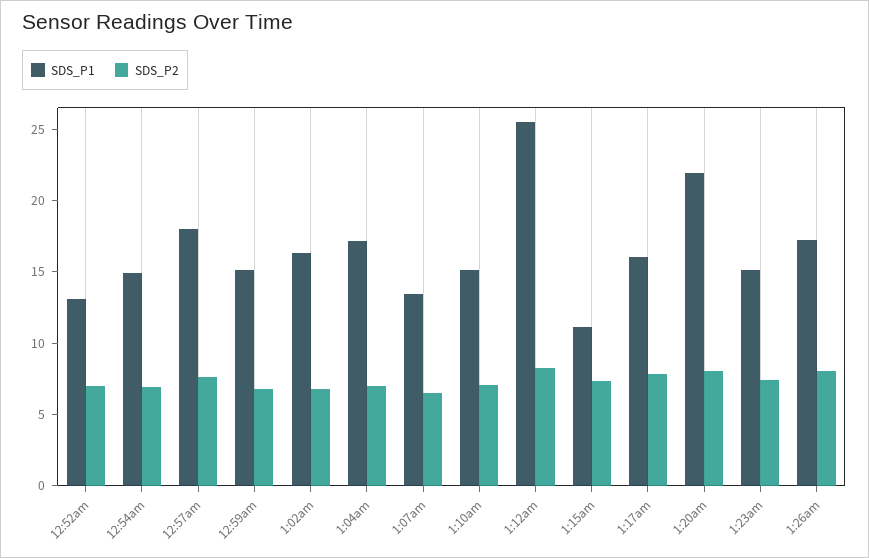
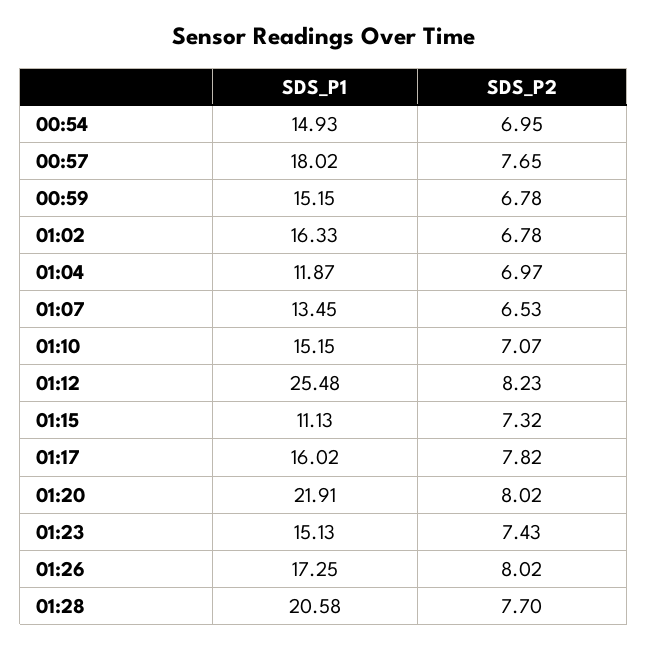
SDS_P1, 12:52am: 13 -> none
SDS_P2, 12:52am: 7 -> none
SDS_P1, 1:04am: 17 -> 11.87
SDS_P1, 01:28: none -> 20.58
SDS_P2, 01:28: none -> 7.7

